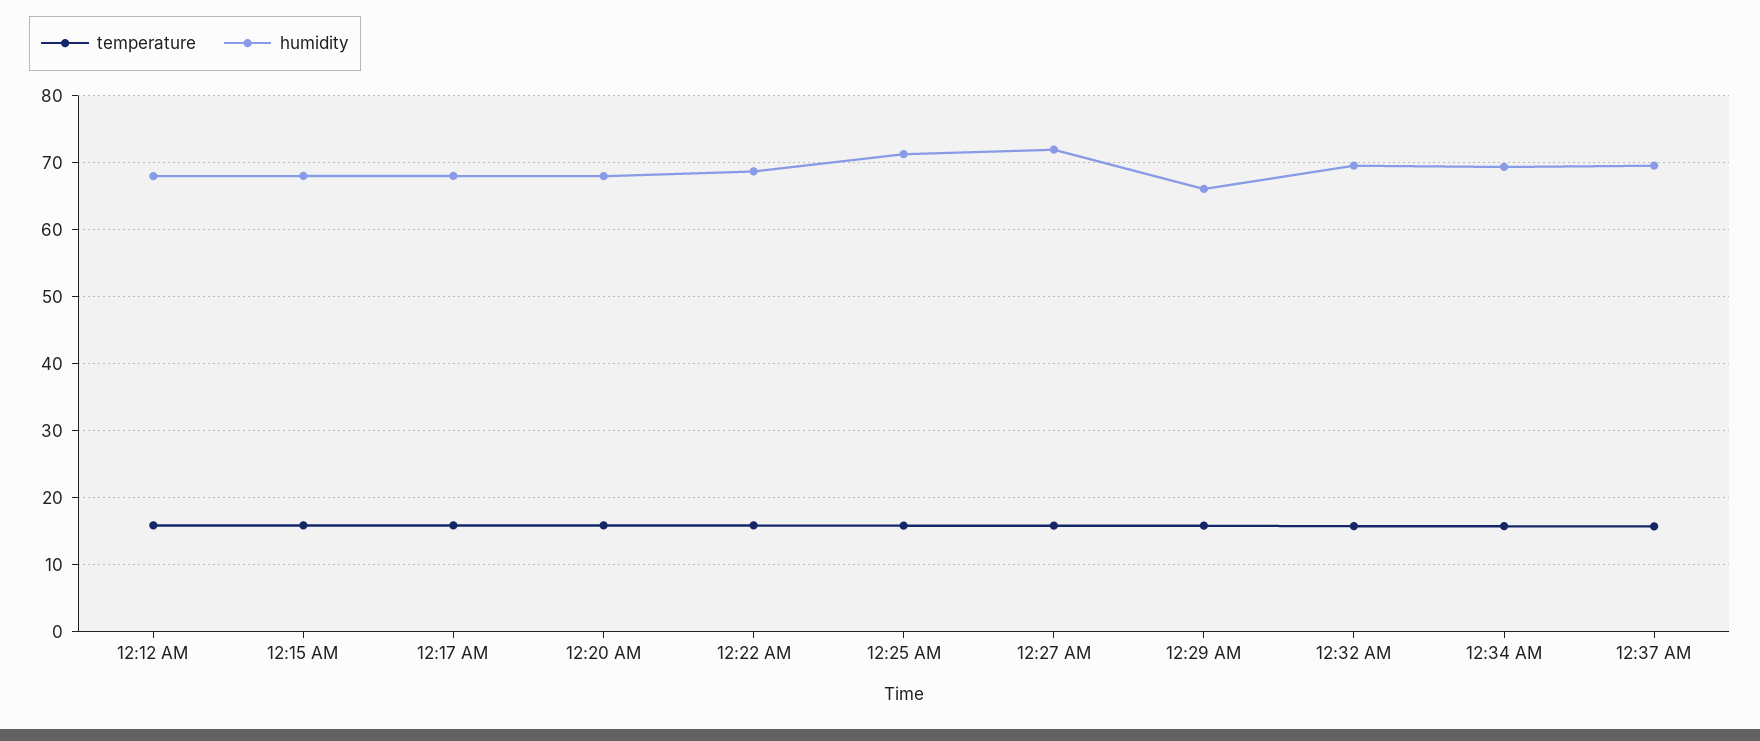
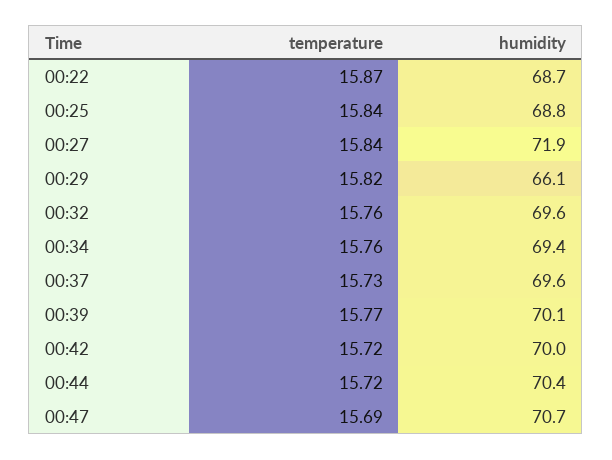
temperature, 12:12 AM: 16 -> none
humidity, 12:12 AM: 68 -> none
temperature, 12:15 AM: 16 -> none
humidity, 12:15 AM: 68 -> none
temperature, 12:17 AM: 16 -> none
humidity, 12:17 AM: 68 -> none
temperature, 12:20 AM: 16 -> none
humidity, 12:20 AM: 68 -> none
humidity, 12:25 AM: 71 -> 68.8
temperature, 00:39: none -> 15.77
humidity, 00:39: none -> 70.1
temperature, 00:42: none -> 15.72
humidity, 00:42: none -> 70
temperature, 00:44: none -> 15.72
humidity, 00:44: none -> 70.4
temperature, 00:47: none -> 15.69
humidity, 00:47: none -> 70.7

